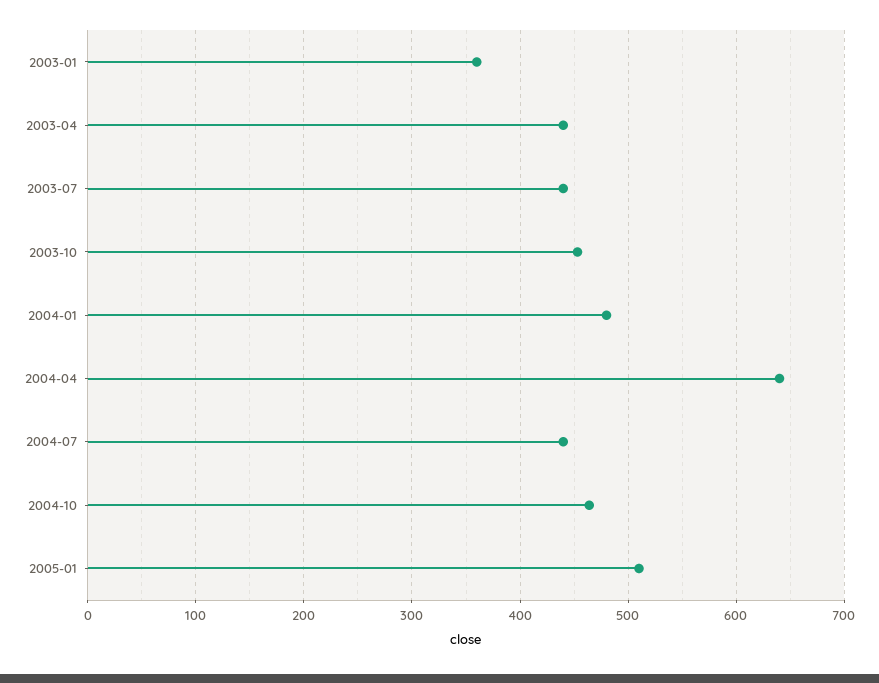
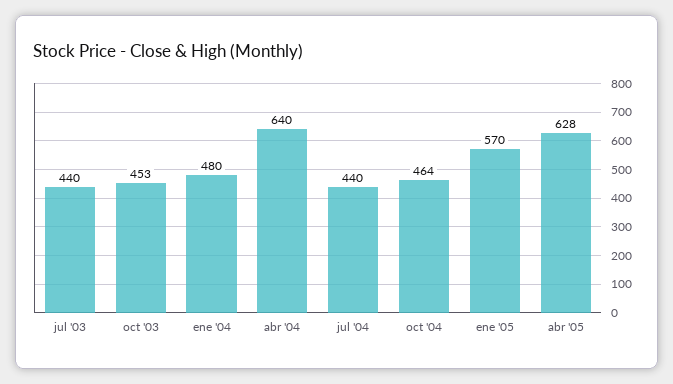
2003-01: 360 -> none
2003-04: 440 -> none
2005-01: 510 -> 570
abr '05: none -> 628

